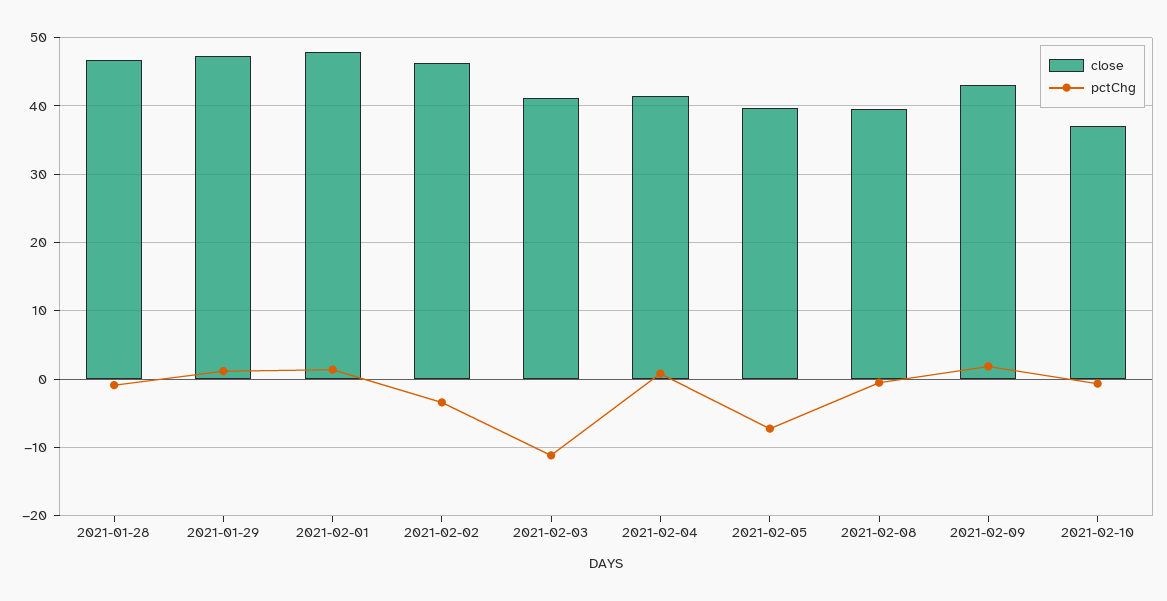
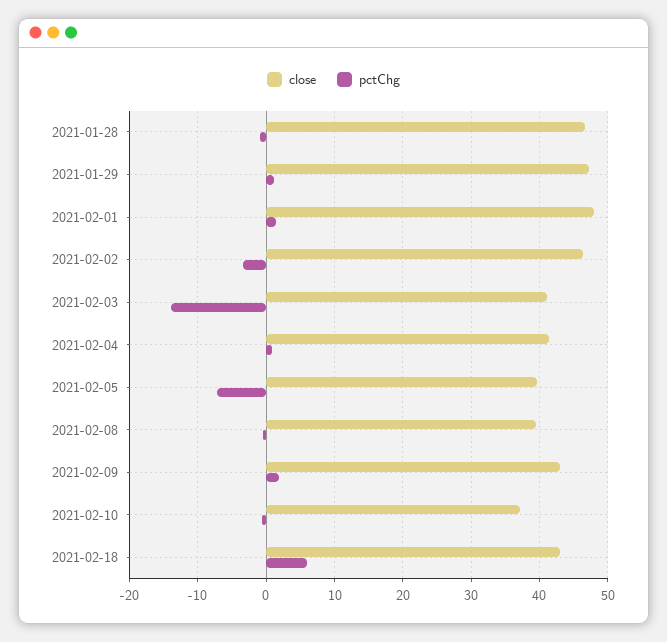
pctChg, 2021-02-03: -11 -> -14
close, 2021-02-18: none -> 43
pctChg, 2021-02-18: none -> 6

